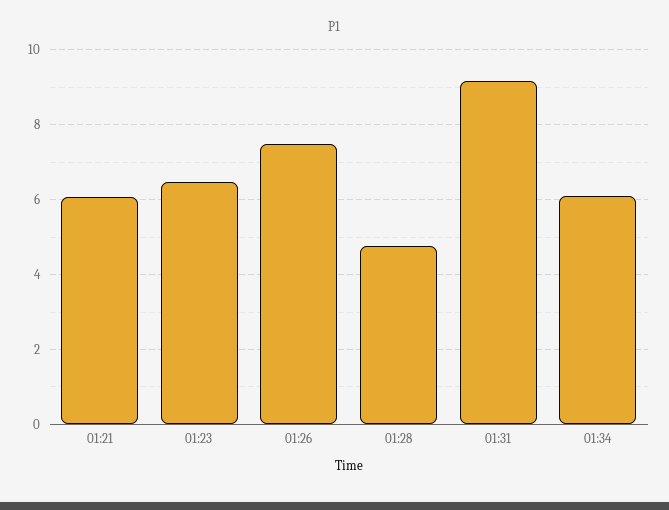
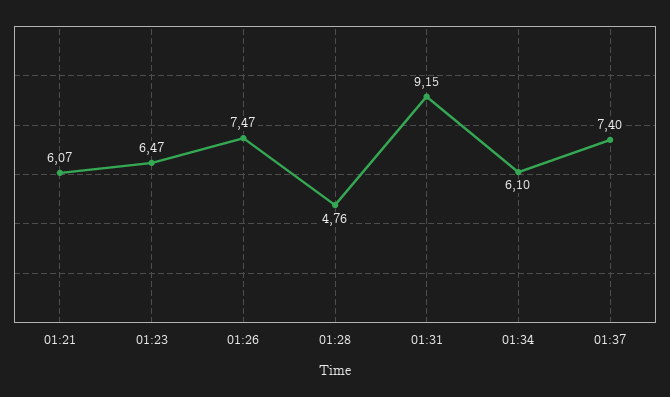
01:37: none -> 7.4

